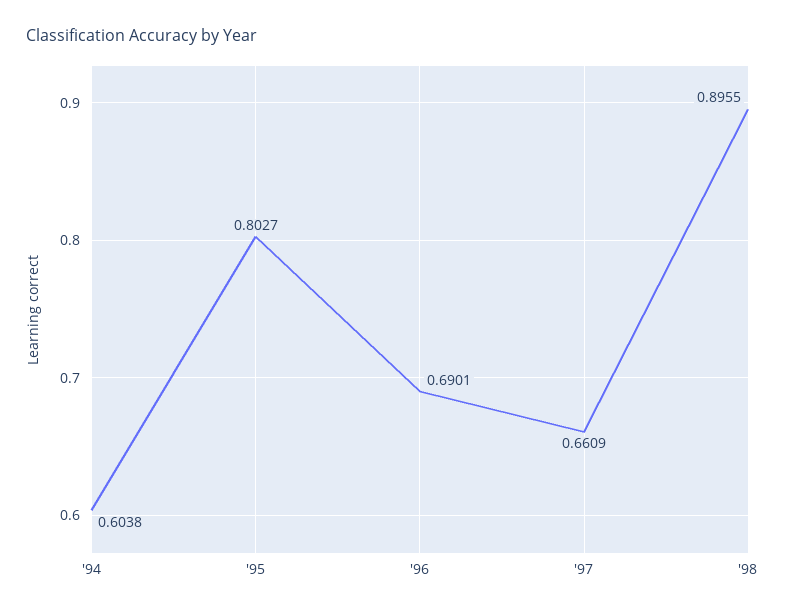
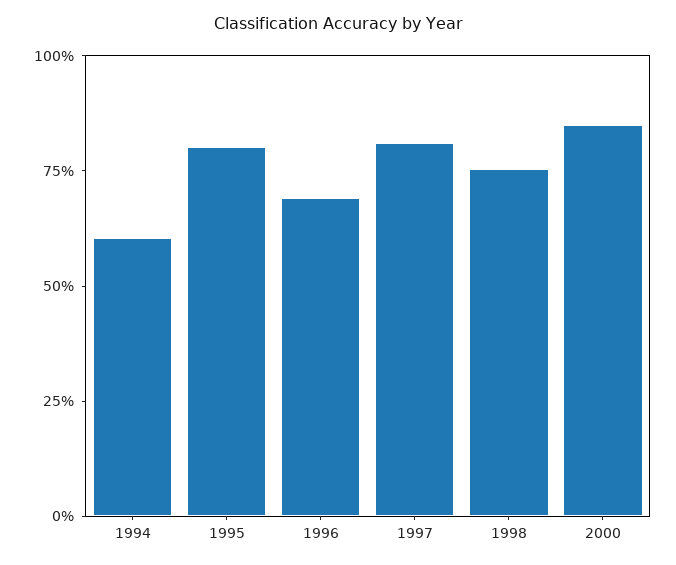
'97: 0.6609 -> 0.8
'98: 0.8955 -> 0.75
2000: none -> 0.85

